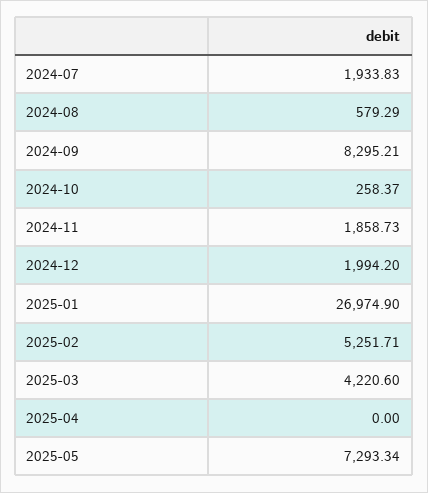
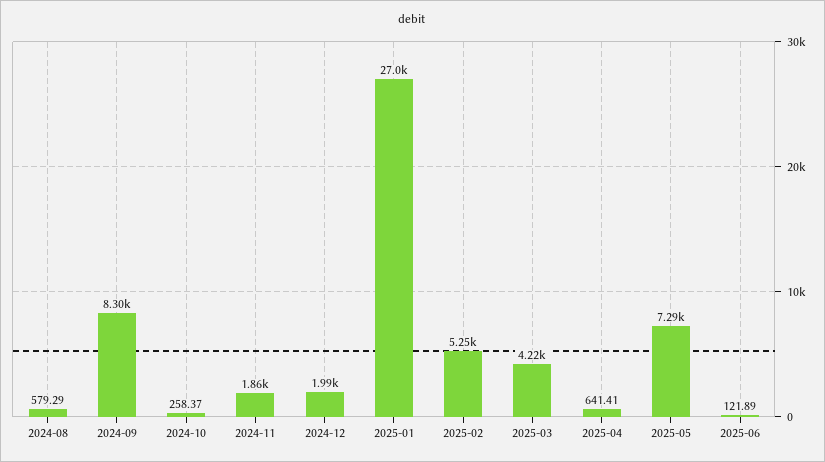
2024-07: 1933.83 -> none
2025-04: 0 -> 641.41
2025-06: none -> 121.89

